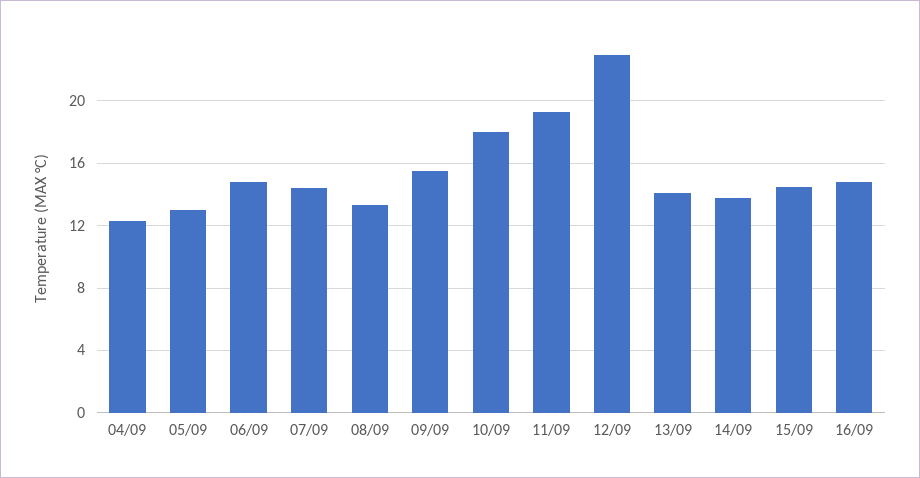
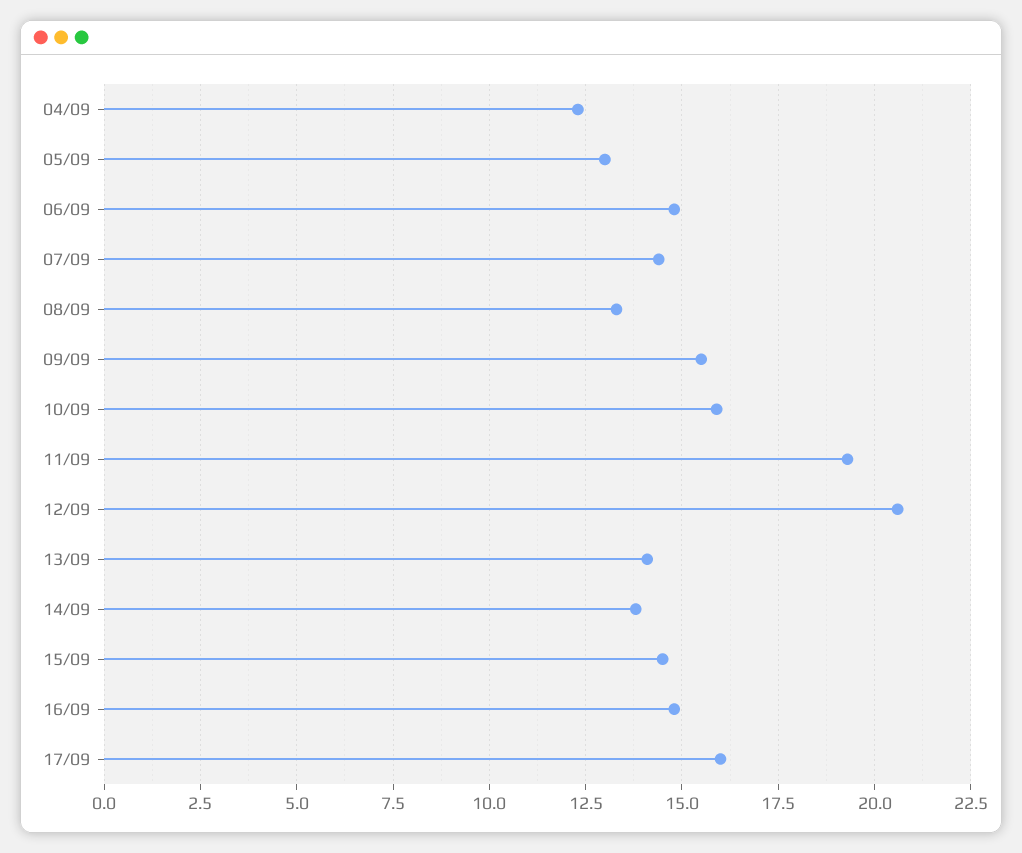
10/09: 18 -> 16
12/09: 23 -> 20.5
17/09: none -> 16

